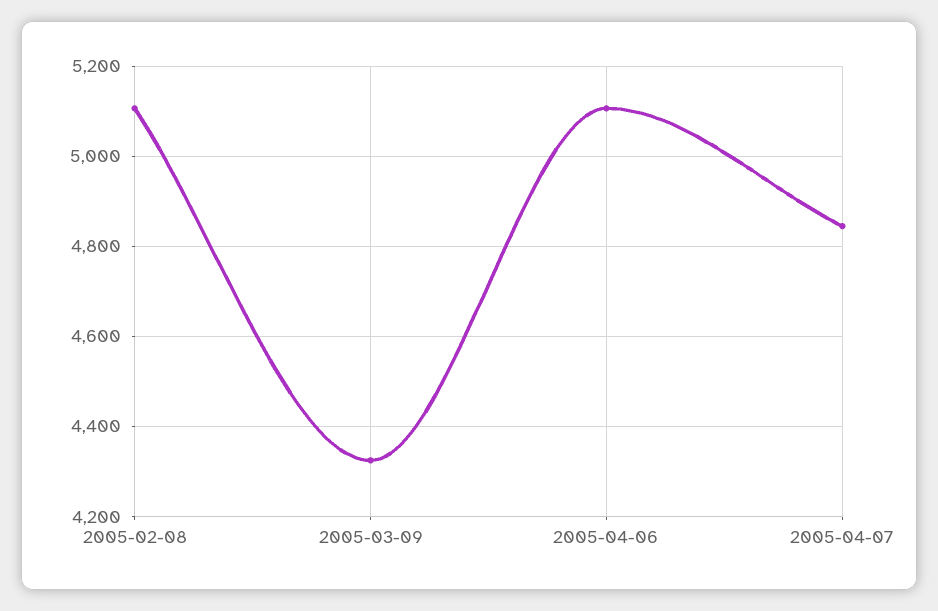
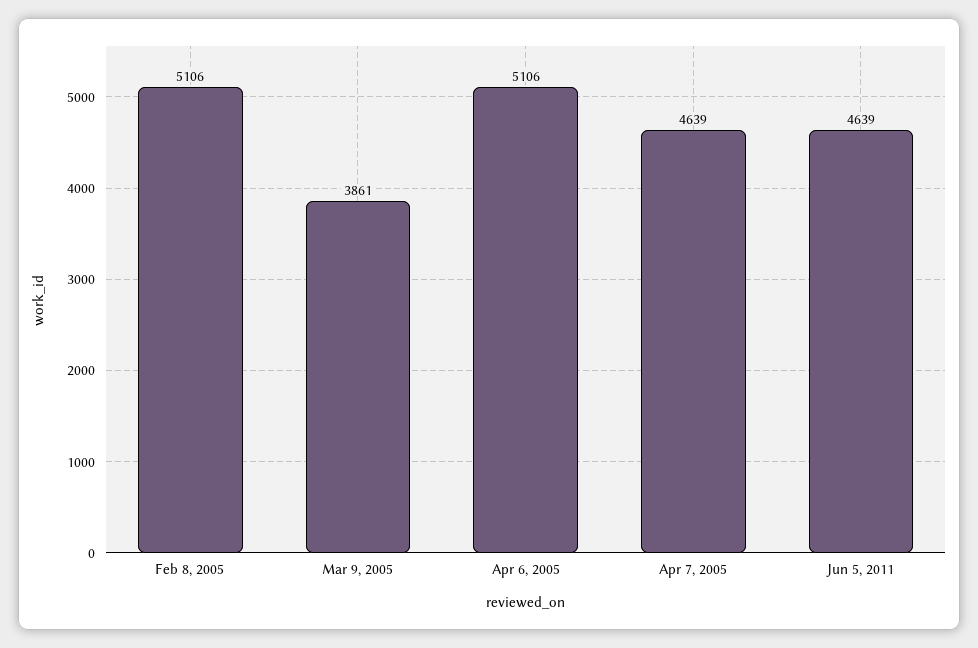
2005-03-09: 4320 -> 3861
2005-04-07: 4840 -> 4639
Jun 5, 2011: none -> 4639

